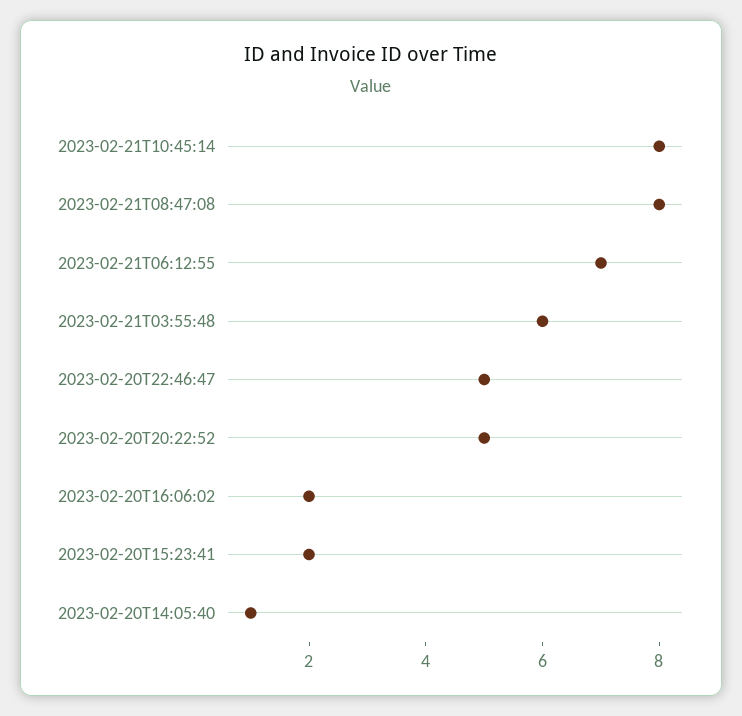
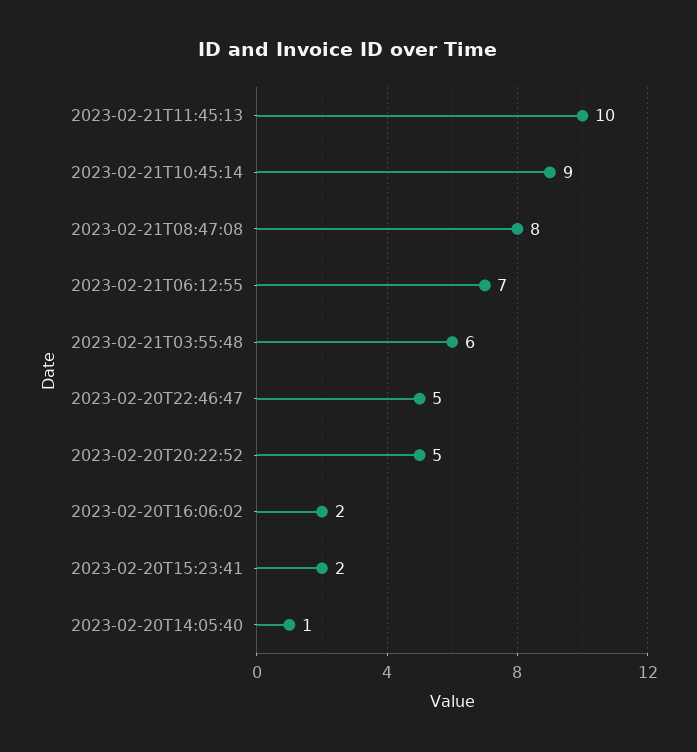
2023-02-21T10:45:14: 8 -> 9
2023-02-21T11:45:13: none -> 10

